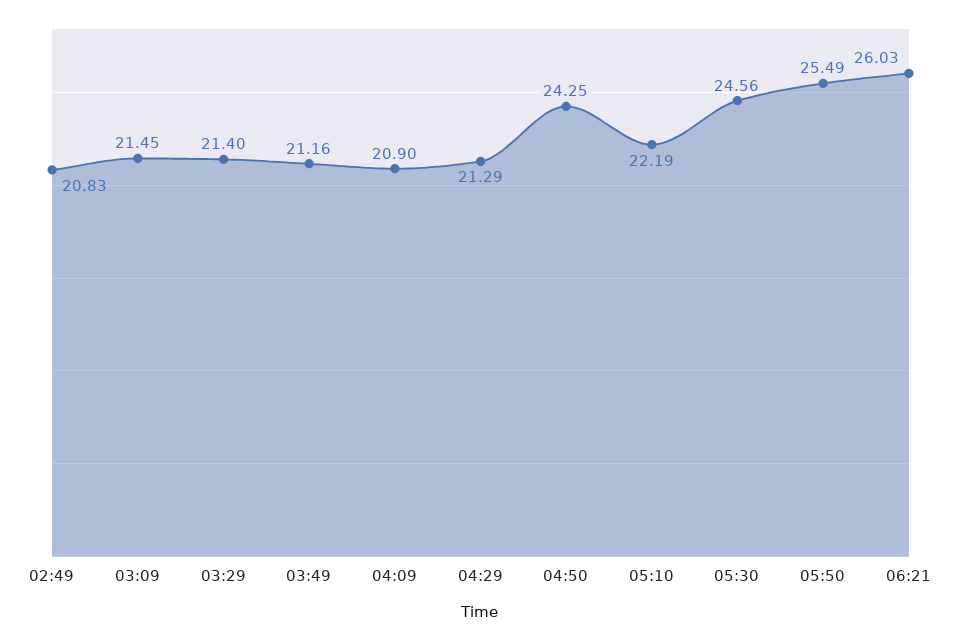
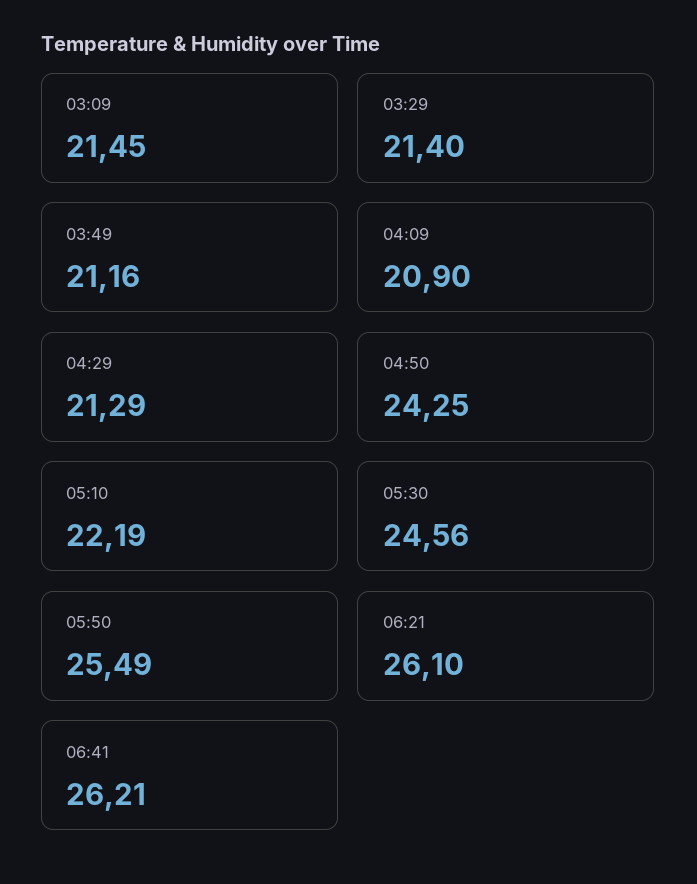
02:49: 20.83 -> none
06:21: 26.03 -> 26.1
06:41: none -> 26.21

